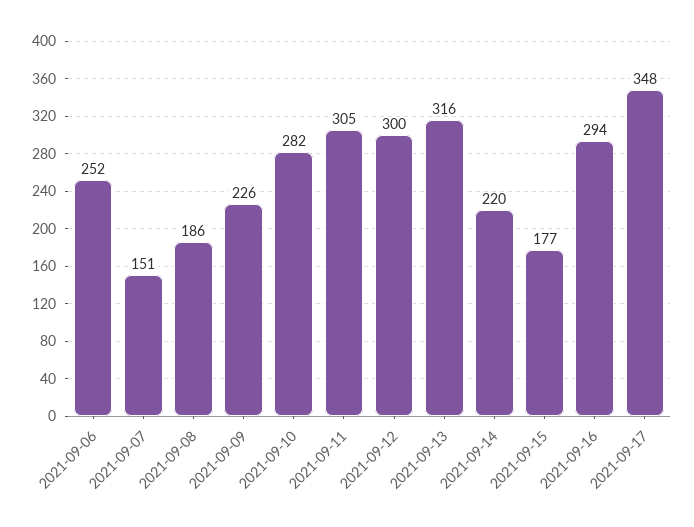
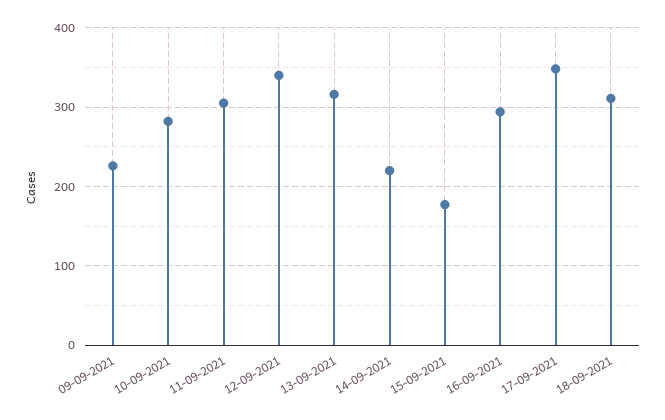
2021-09-06: 252 -> none
2021-09-07: 151 -> none
2021-09-08: 186 -> none
2021-09-12: 300 -> 340
18-09-2021: none -> 310

